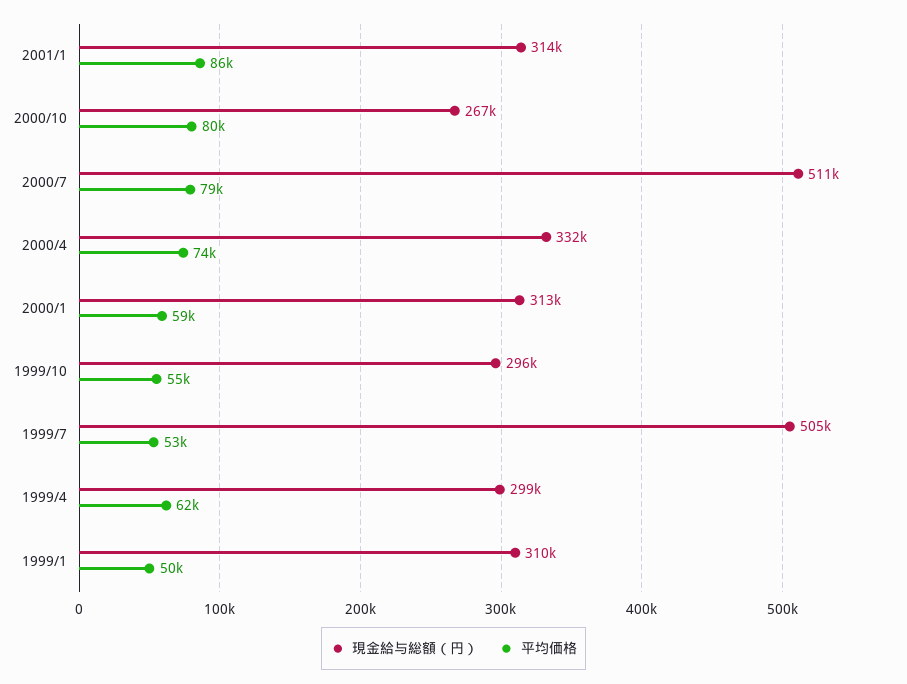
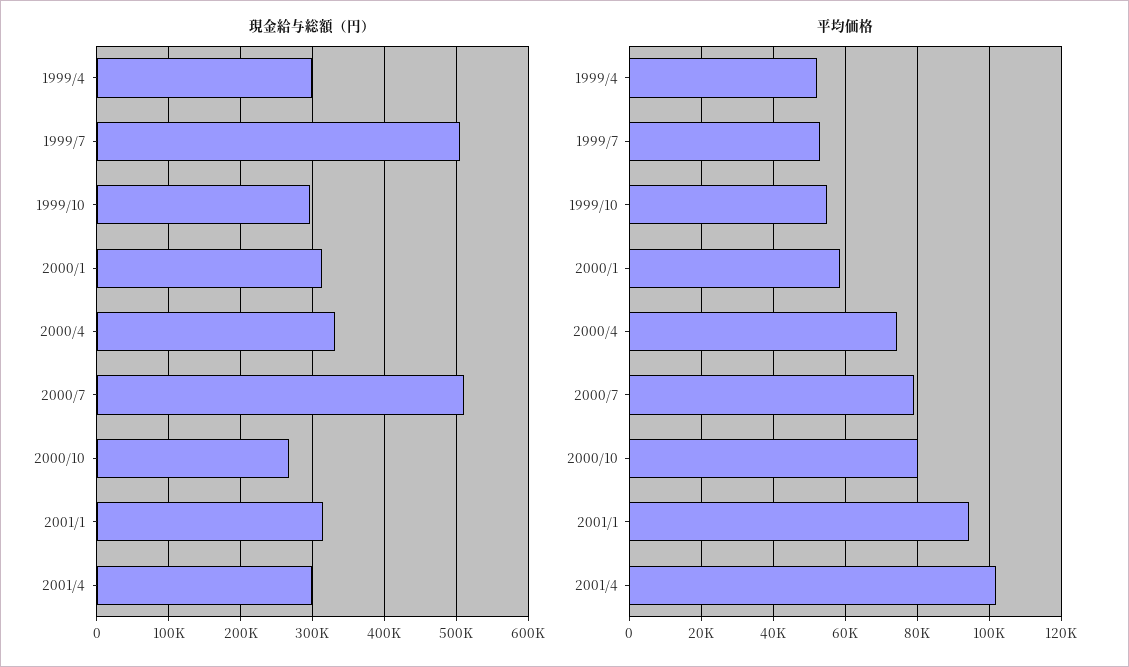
平均価格, 2001/1: 86000 -> 94000
平均価格, 1999/4: 62000 -> 52000
現金給与総額（円）, 1999/1: 310000 -> none
平均価格, 1999/1: 50000 -> none
現金給与総額（円）, 2001/4: none -> 300000
平均価格, 2001/4: none -> 102000

